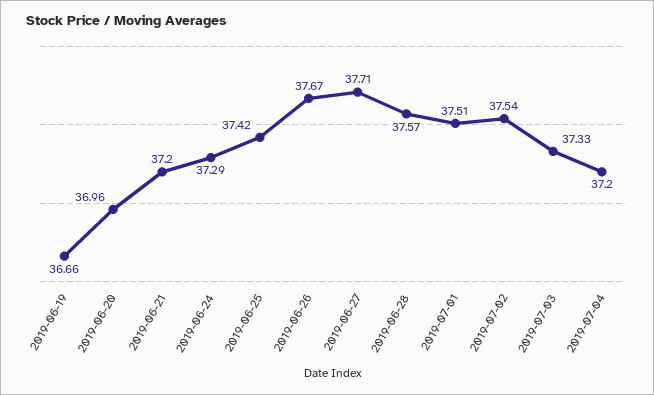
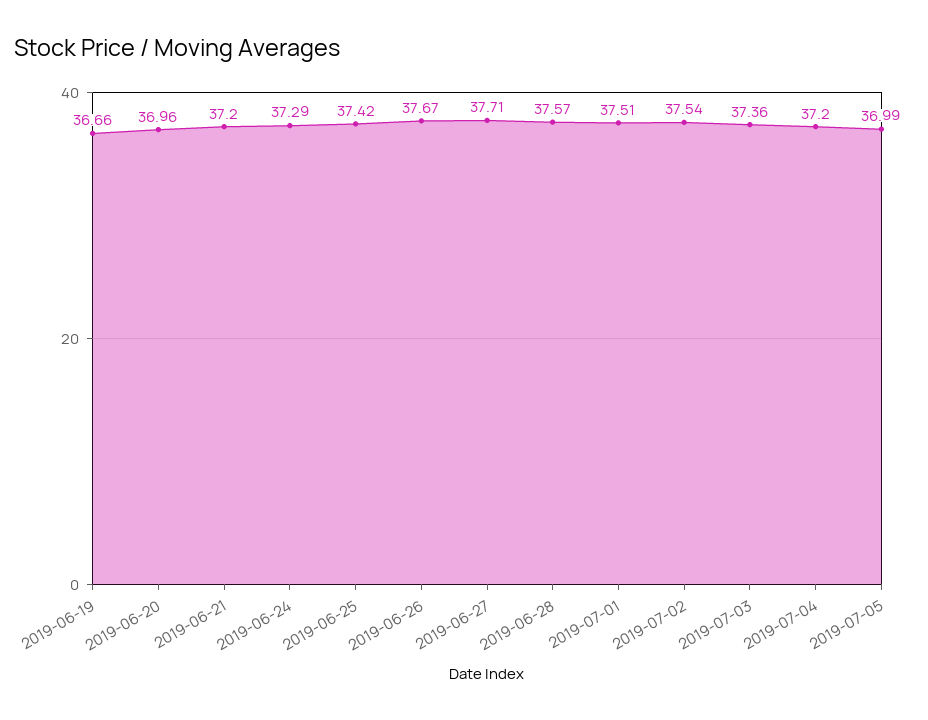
2019-07-03: 37.33 -> 37.36
2019-07-05: none -> 36.99

